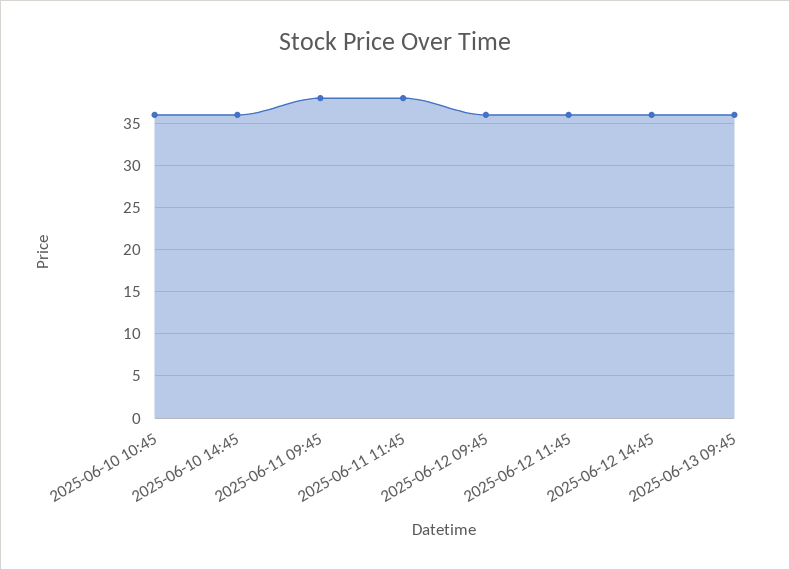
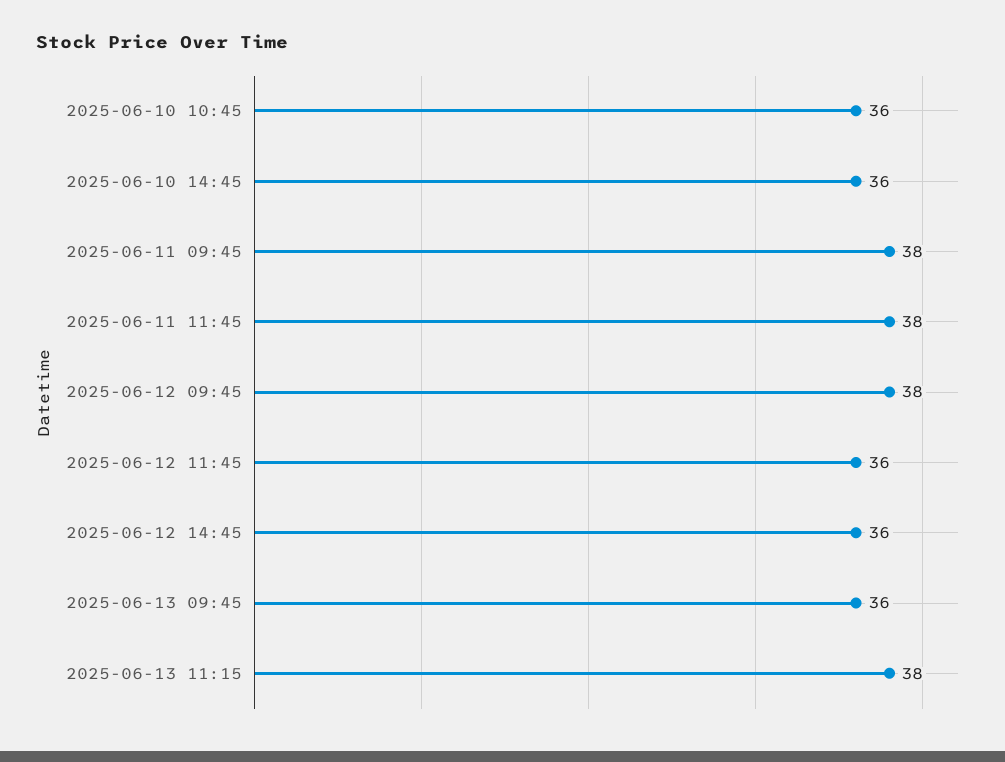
2025-06-12 09:45: 36 -> 38
2025-06-13 11:15: none -> 38

